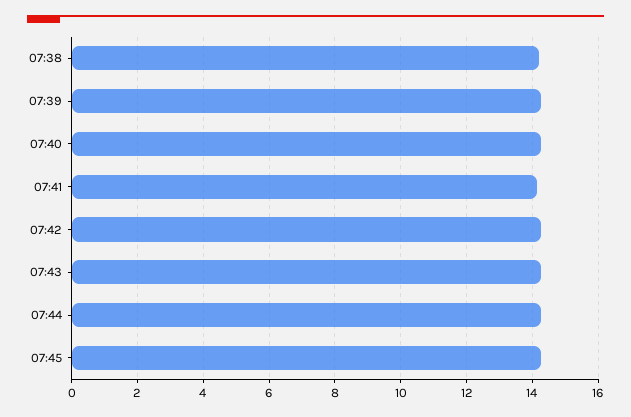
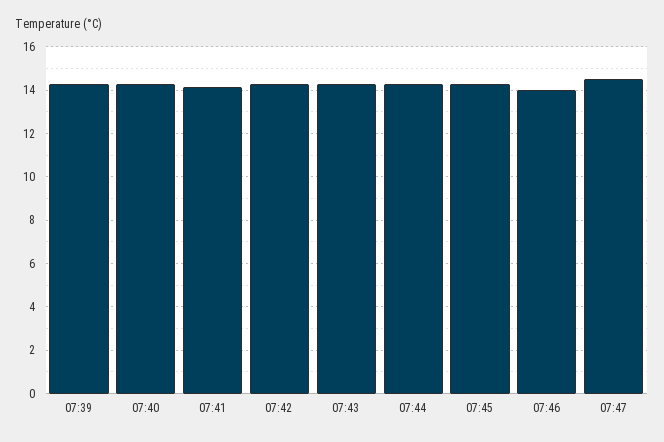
07:38: 14.2 -> none
07:46: none -> 14
07:47: none -> 14.5

